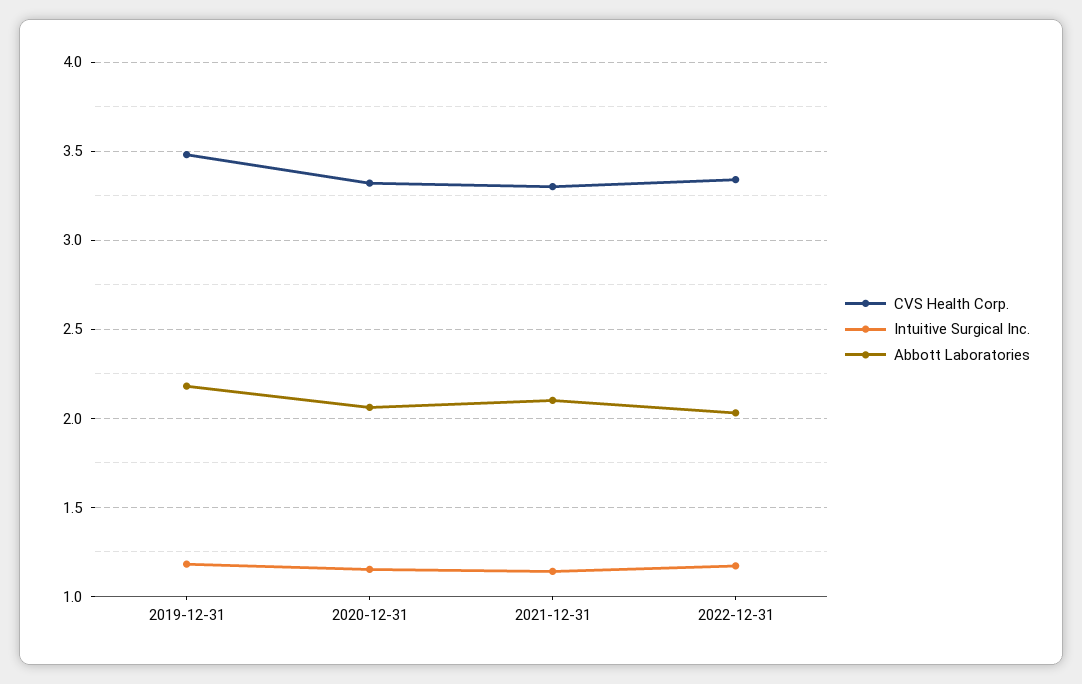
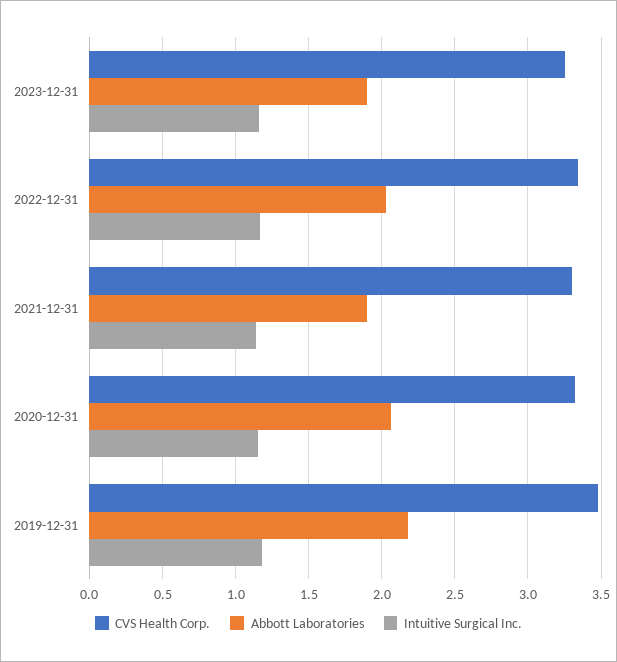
Abbott Laboratories, 2021-12-31: 2.1 -> 1.9
CVS Health Corp., 2023-12-31: none -> 3.25
Abbott Laboratories, 2023-12-31: none -> 1.9
Intuitive Surgical Inc., 2023-12-31: none -> 1.15

